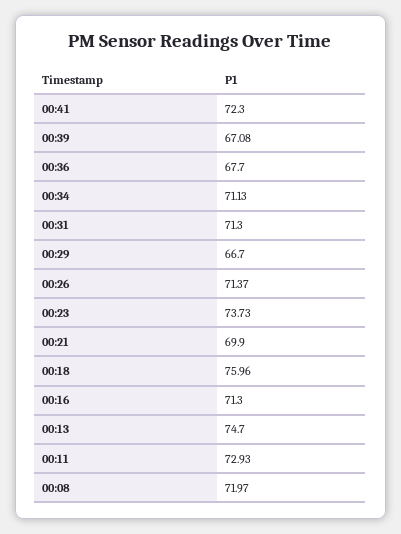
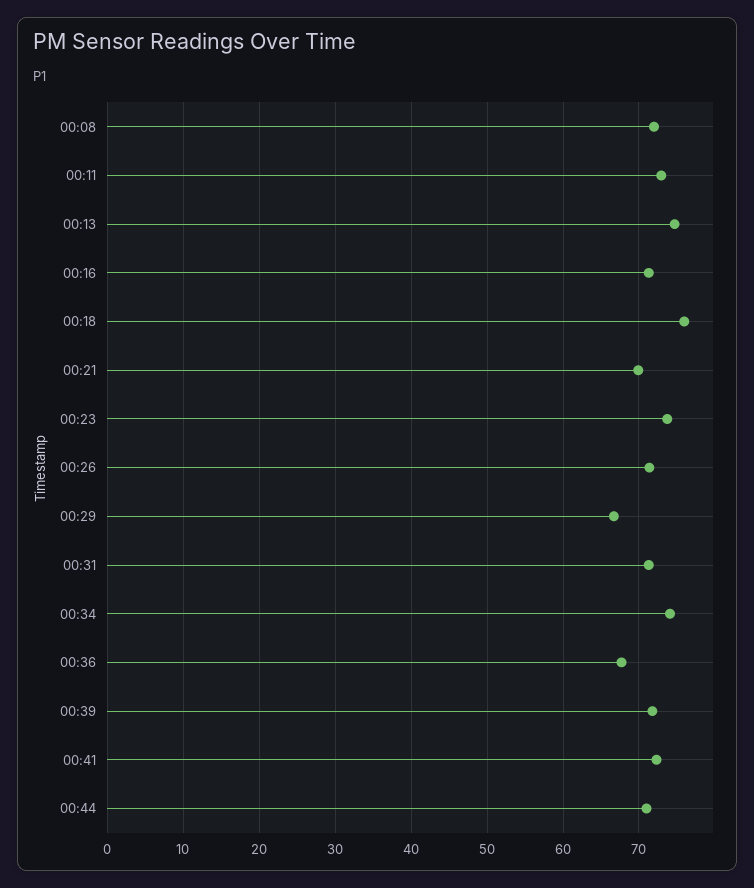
00:39: 67.08 -> 72
00:34: 71.13 -> 74
00:44: none -> 71

